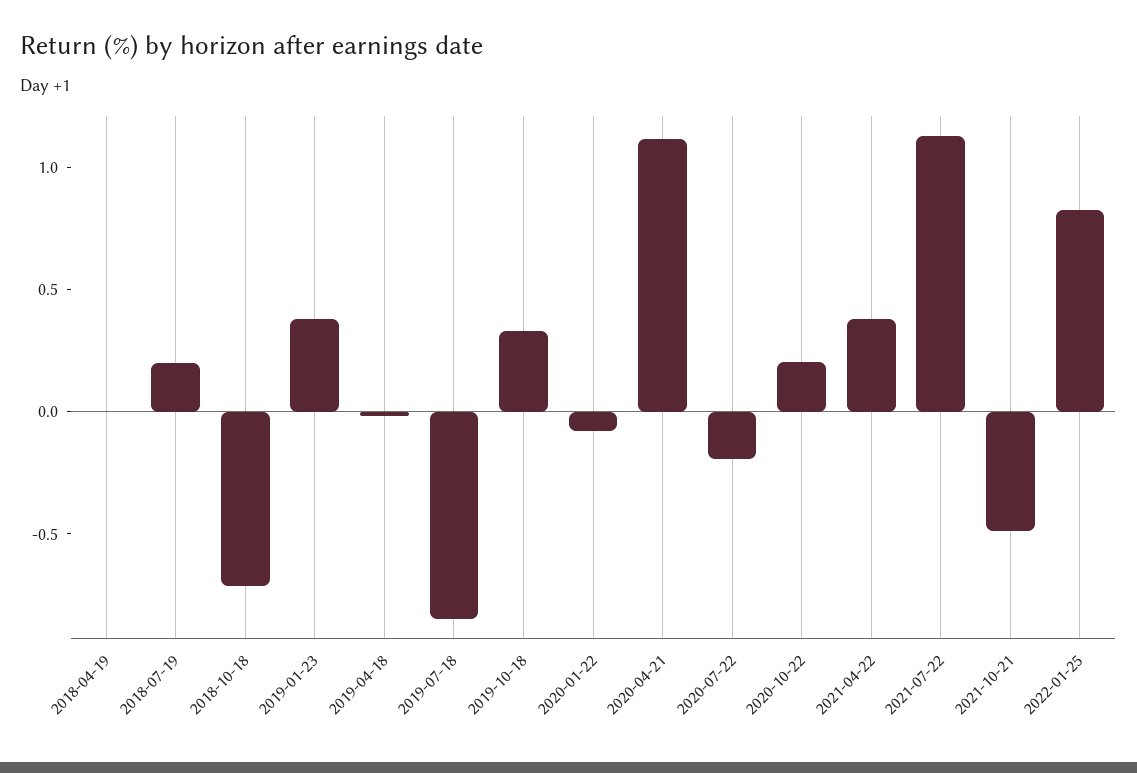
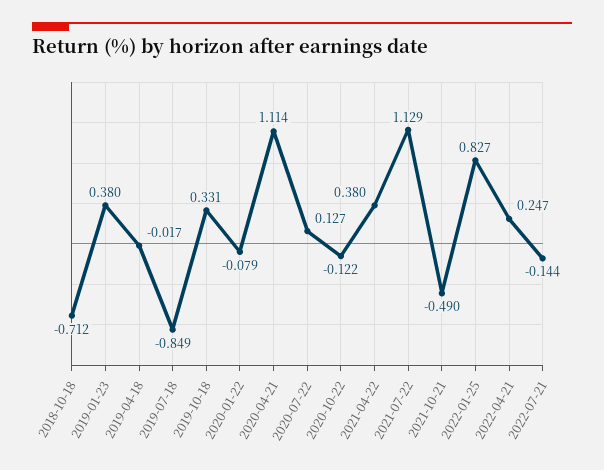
2018-04-19: 0 -> none
2018-07-19: 0.2 -> none
2020-07-22: -0.2 -> 0.127
2020-10-22: 0.2 -> -0.122
2022-04-21: none -> 0.247
2022-07-21: none -> -0.144

